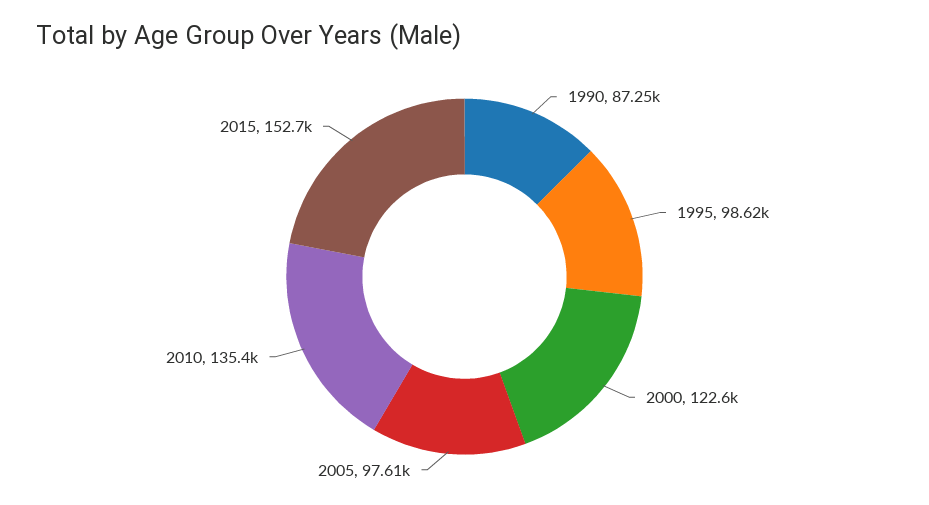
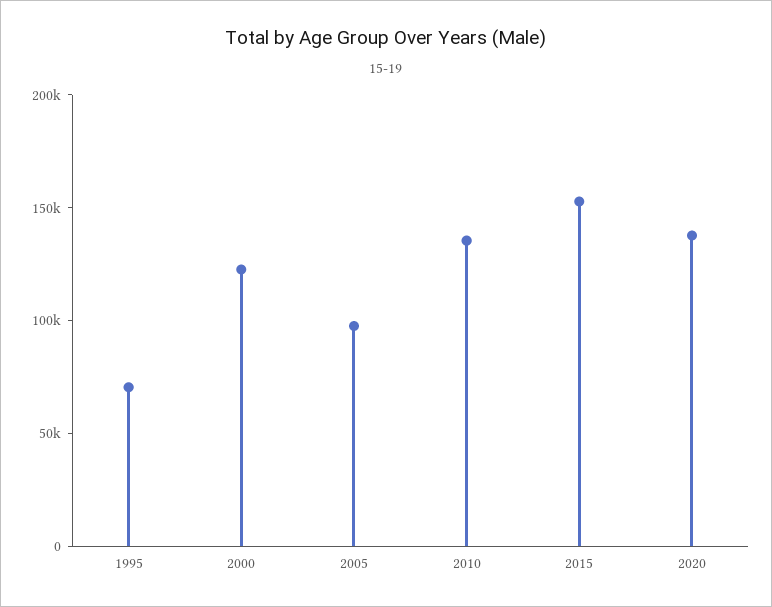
1990: 87250 -> none
1995: 98620 -> 70000
2020: none -> 140000

